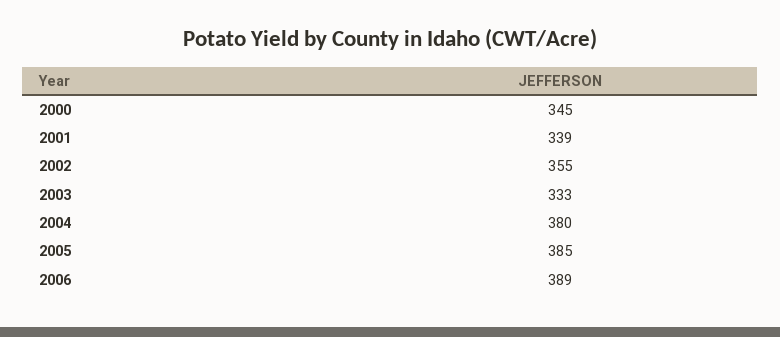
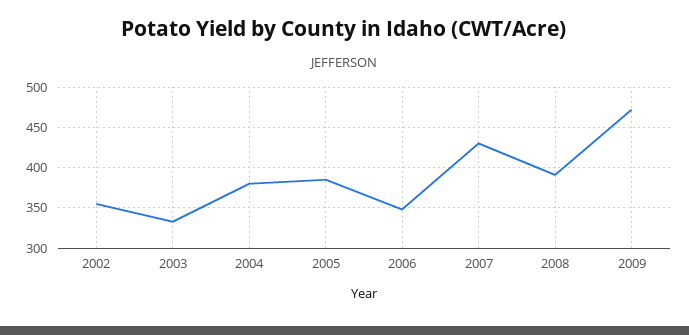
2000: 345 -> none
2001: 339 -> none
2006: 389 -> 350
2007: none -> 430
2008: none -> 390
2009: none -> 470

